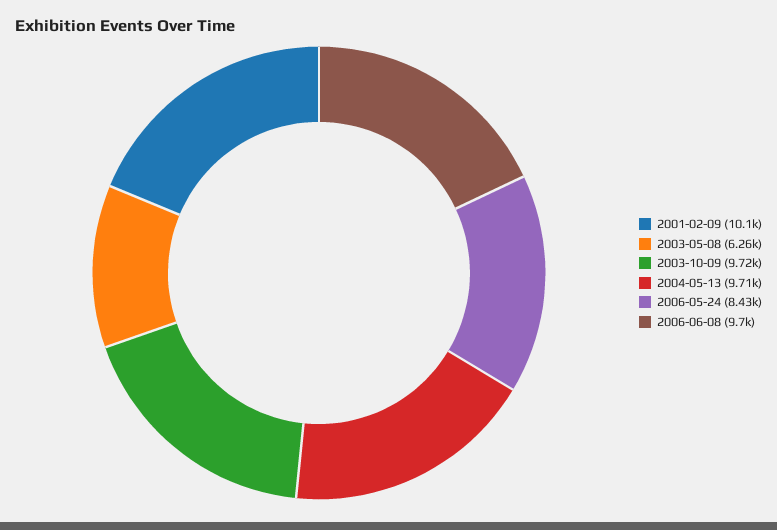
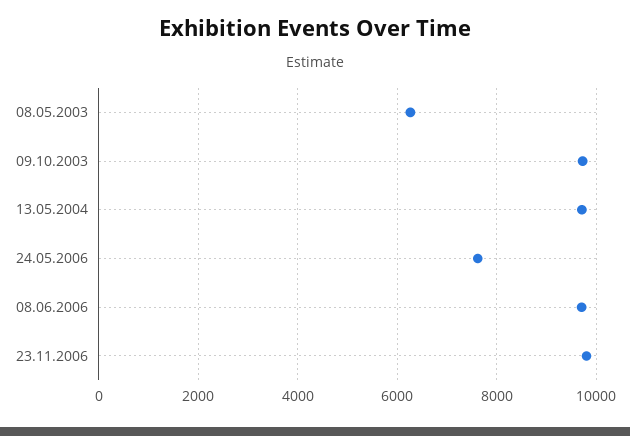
2001-02-09: 10100 -> none
2006-05-24: 8430 -> 7600
23.11.2006: none -> 9800

